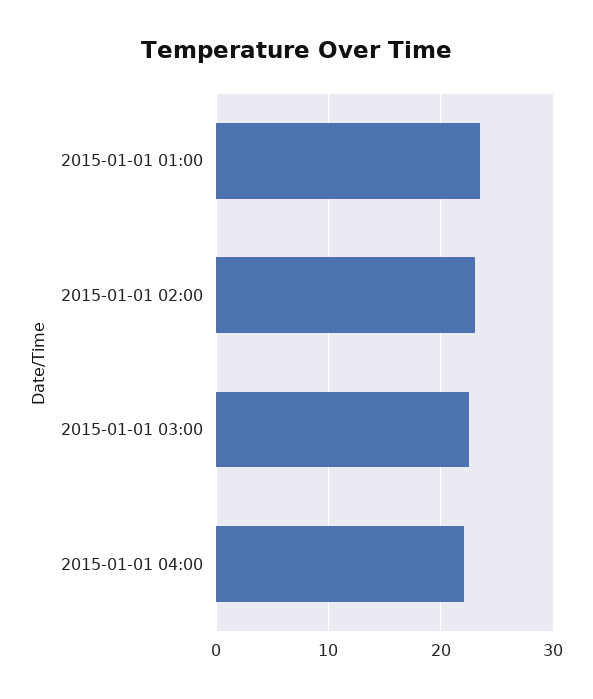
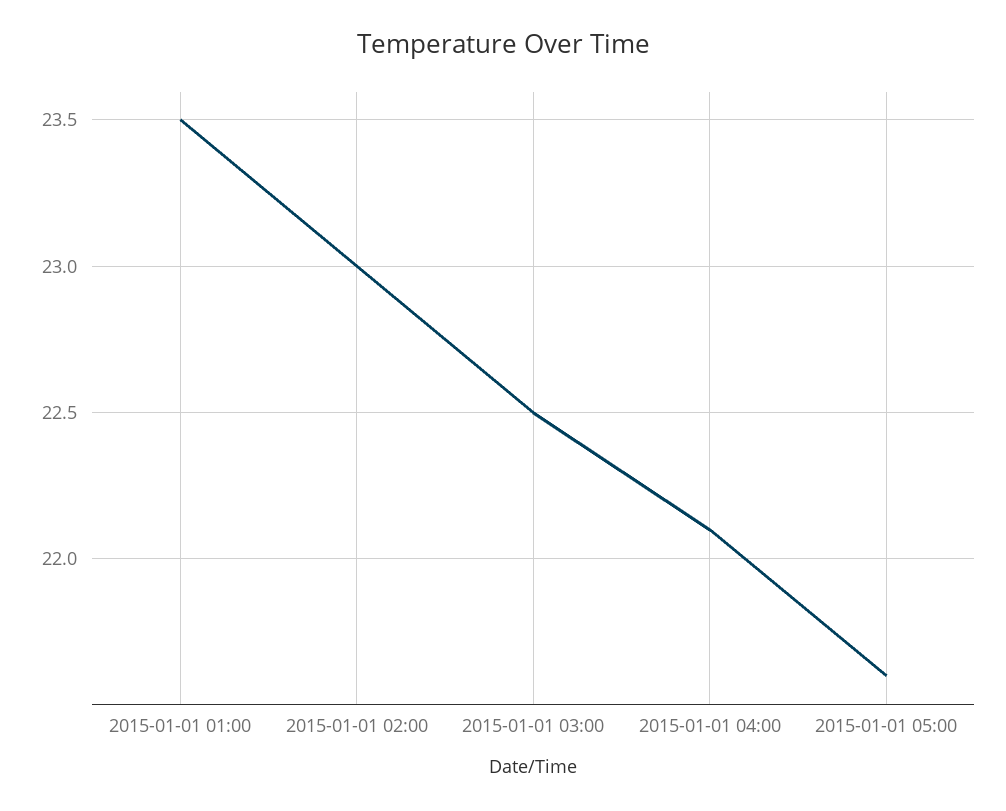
2015-01-01 05:00: none -> 21.6

